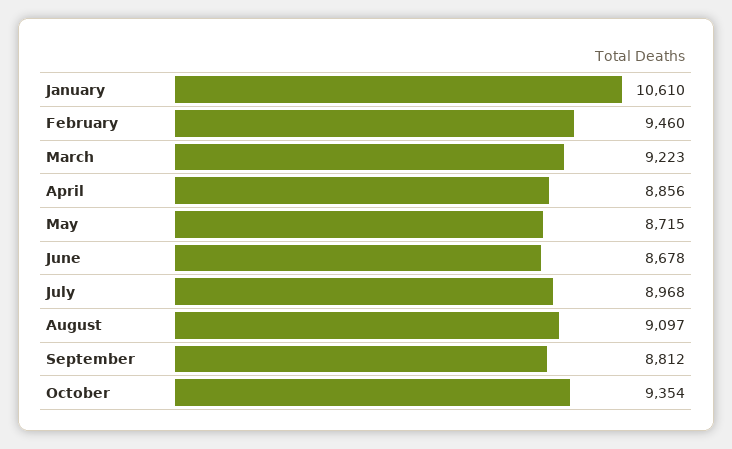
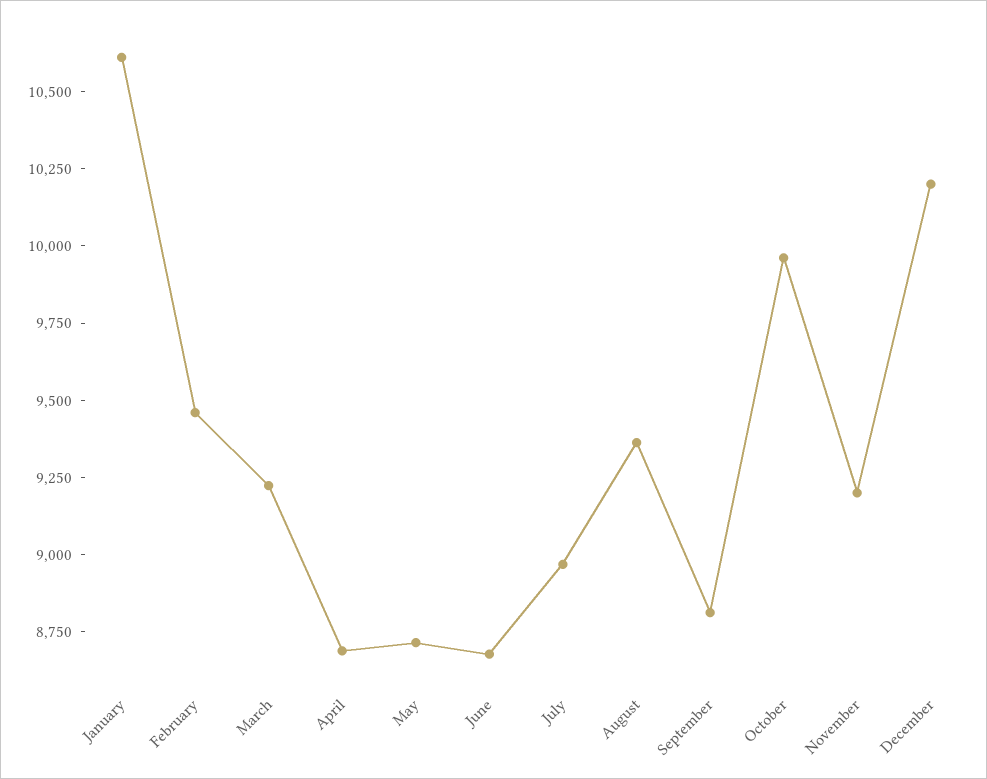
April: 8856 -> 8700
August: 9097 -> 9350
October: 9354 -> 9950
November: none -> 9200
December: none -> 10200

